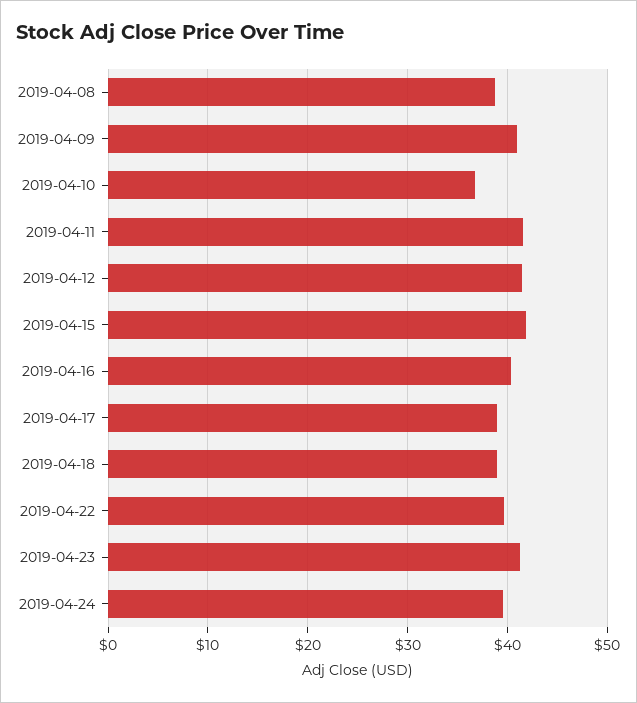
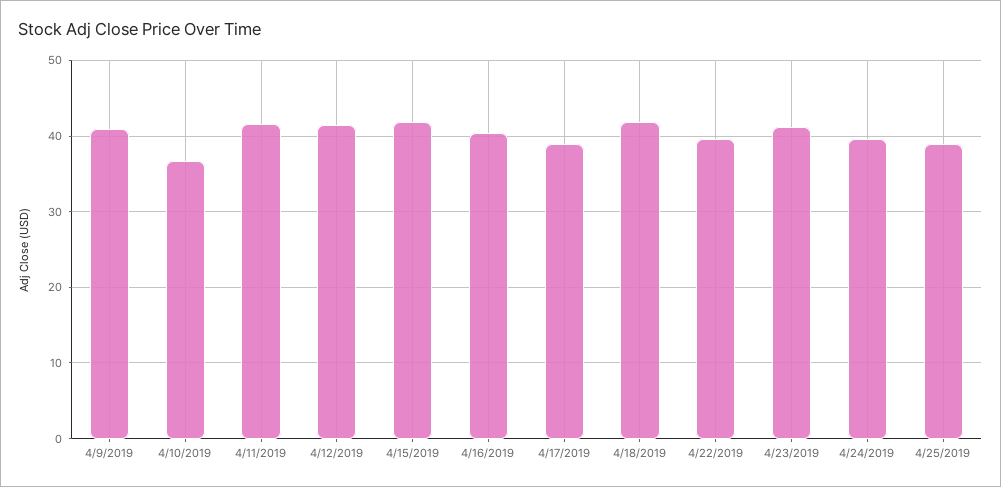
2019-04-08: 39 -> none
2019-04-18: 39 -> 42
4/25/2019: none -> 39

